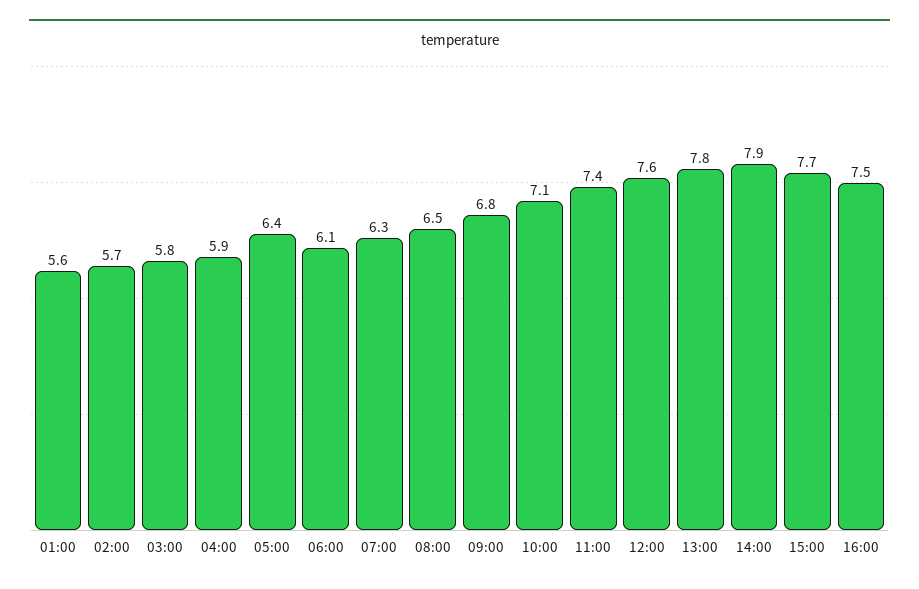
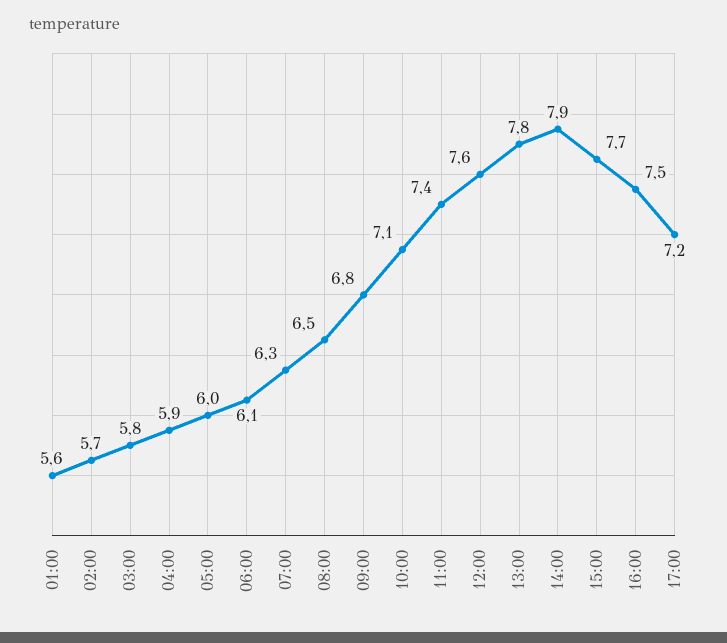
05:00: 6.4 -> 6
17:00: none -> 7.2

